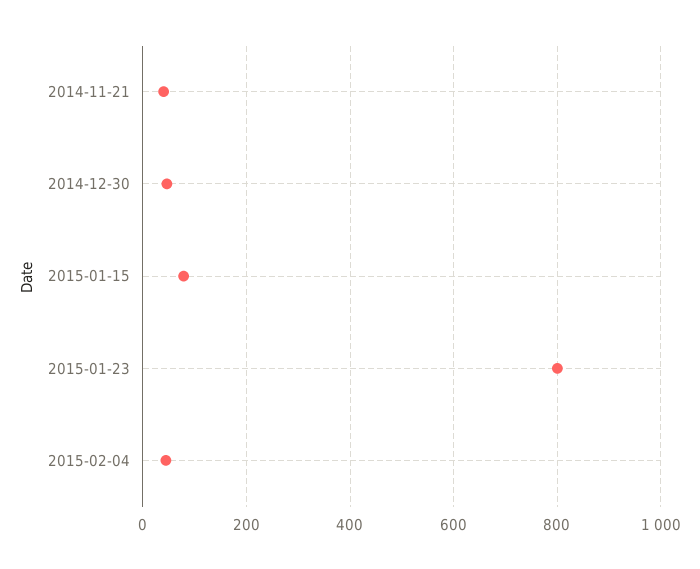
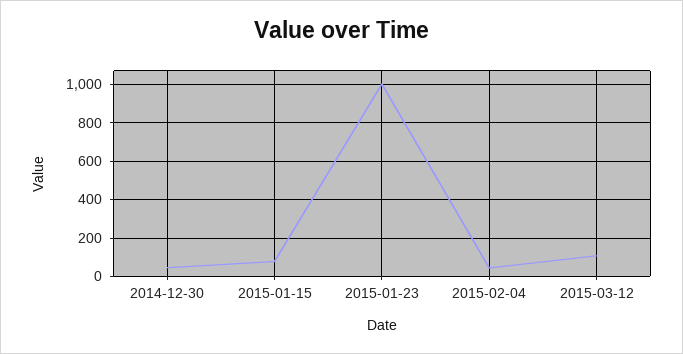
2014-11-21: 40 -> none
2015-01-23: 800 -> 1000
2015-03-12: none -> 100

